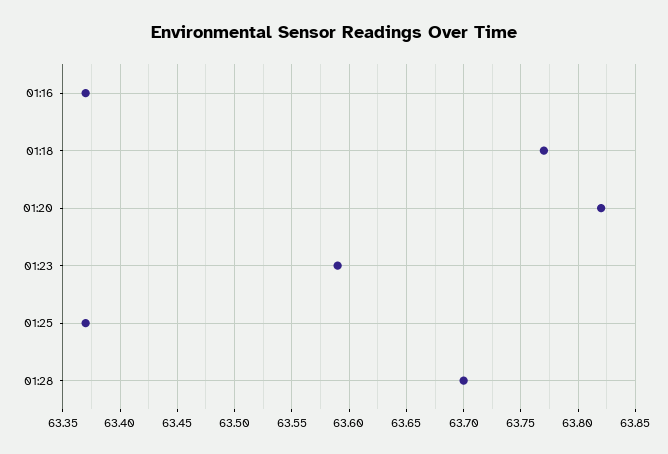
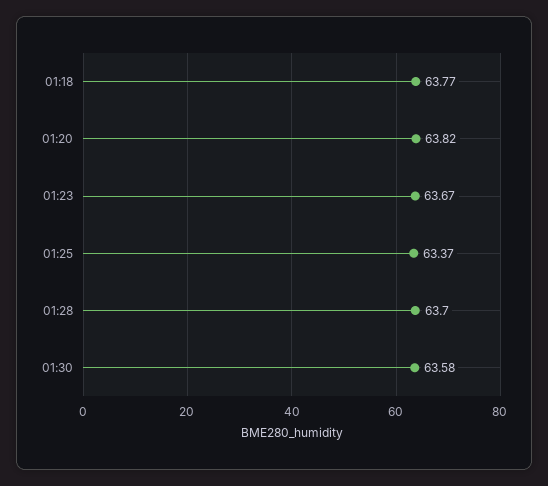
01:16: 63.37 -> none
01:23: 63.59 -> 63.67
01:30: none -> 63.58

